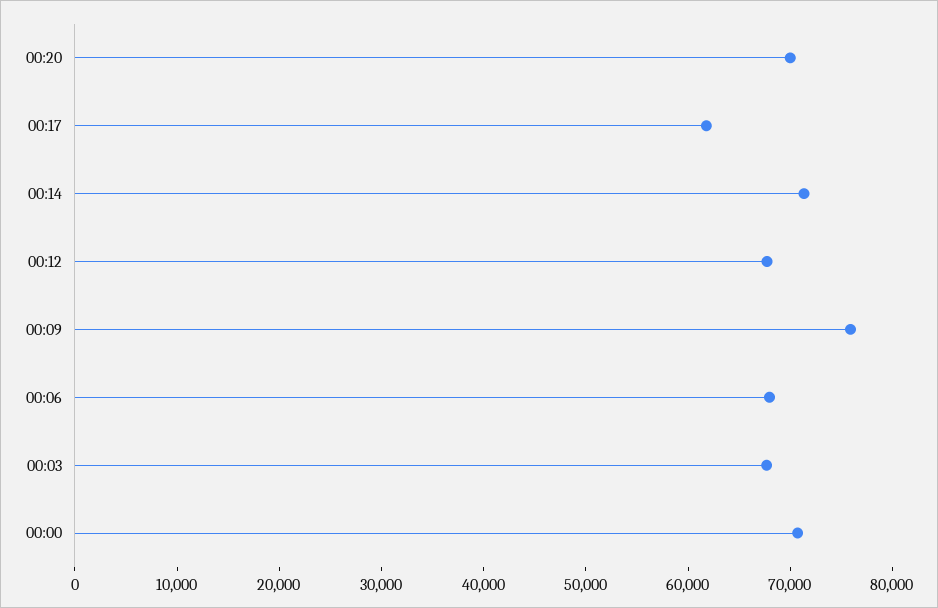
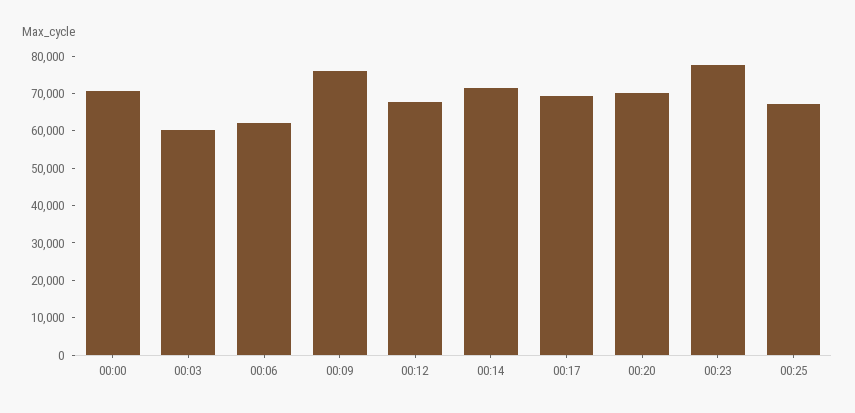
00:17: 62000 -> 70000
00:06: 68000 -> 62500
00:03: 68000 -> 60000
00:23: none -> 77500
00:25: none -> 67500

